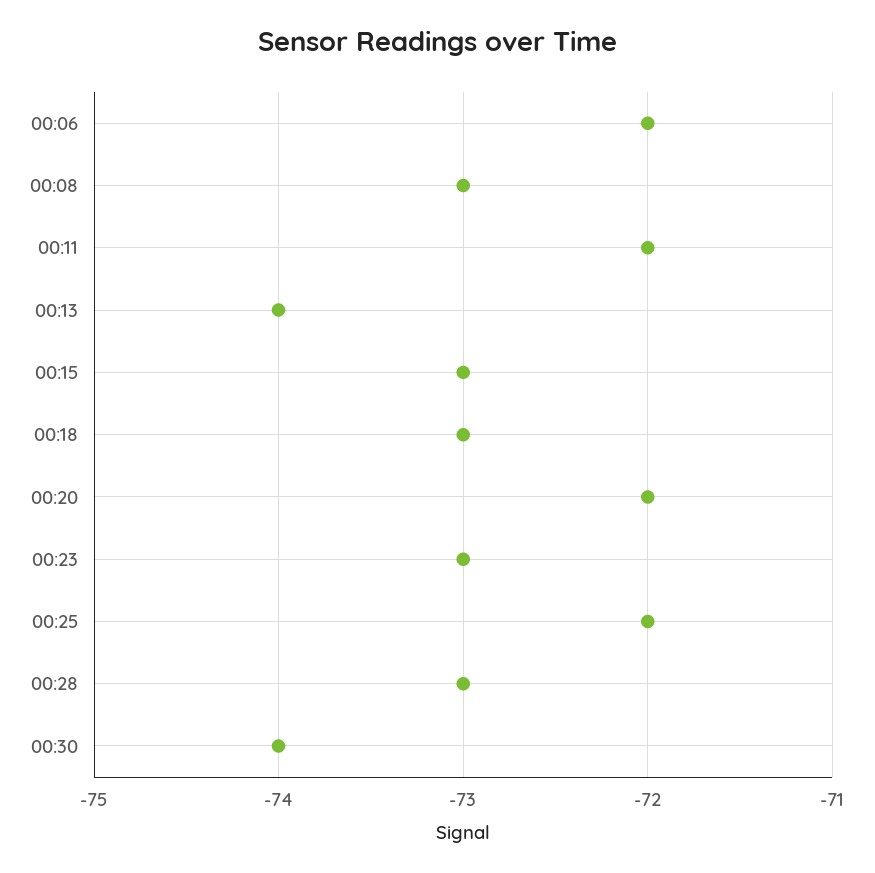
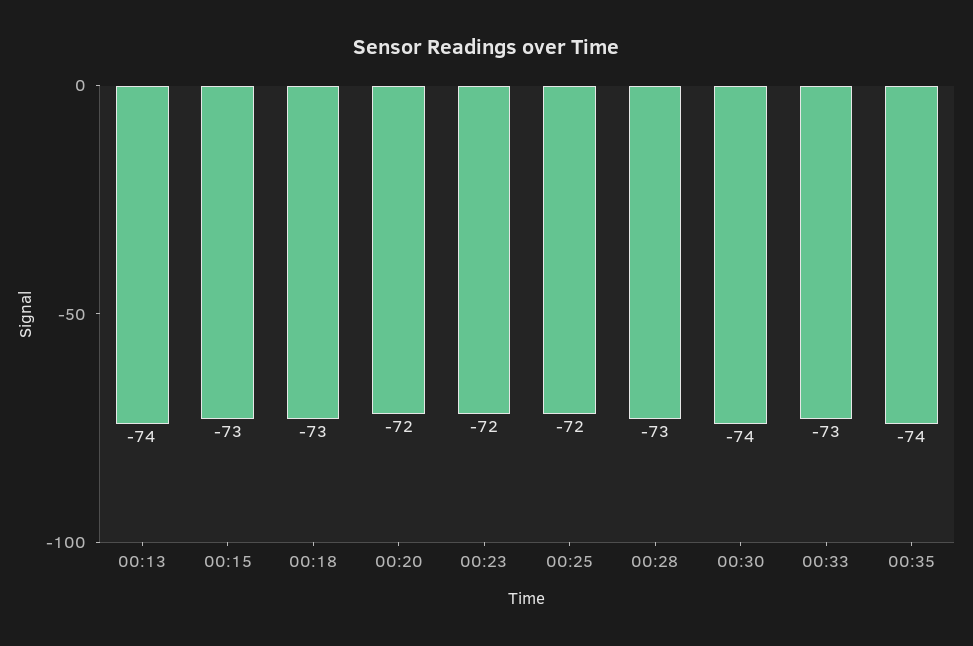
00:06: -72 -> none
00:08: -73 -> none
00:11: -72 -> none
00:23: -73 -> -72
00:33: none -> -73
00:35: none -> -74

